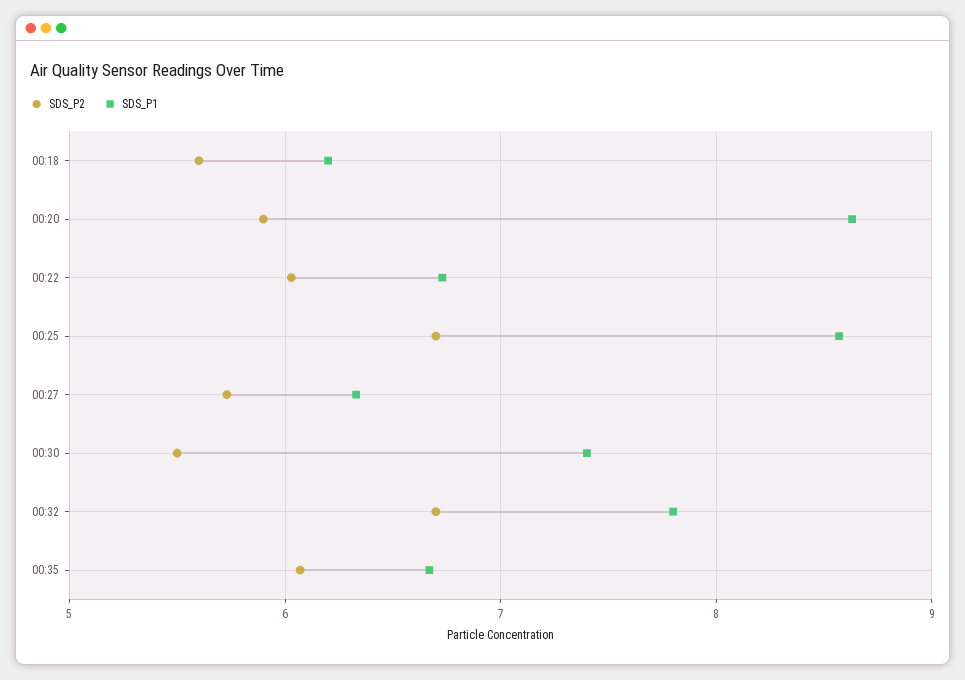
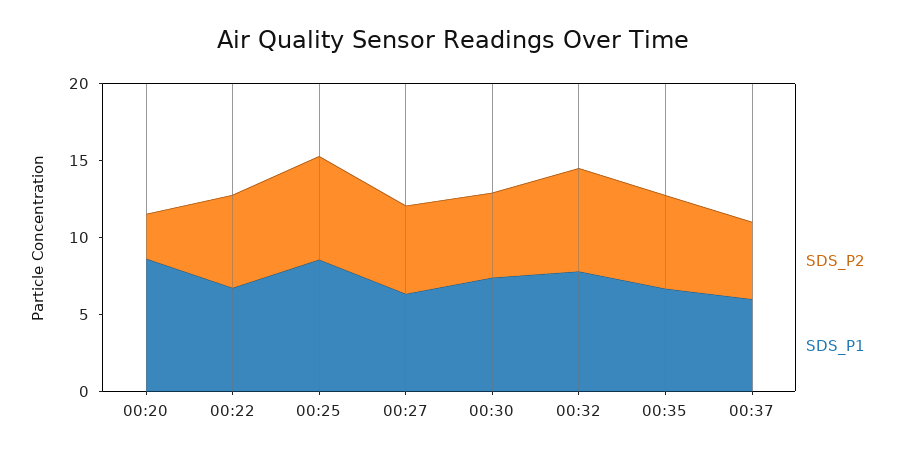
SDS_P2, 00:18: 5.6 -> none
SDS_P1, 00:18: 6.2 -> none
SDS_P2, 00:20: 5.9 -> 3
SDS_P2, 00:37: none -> 5
SDS_P1, 00:37: none -> 6

